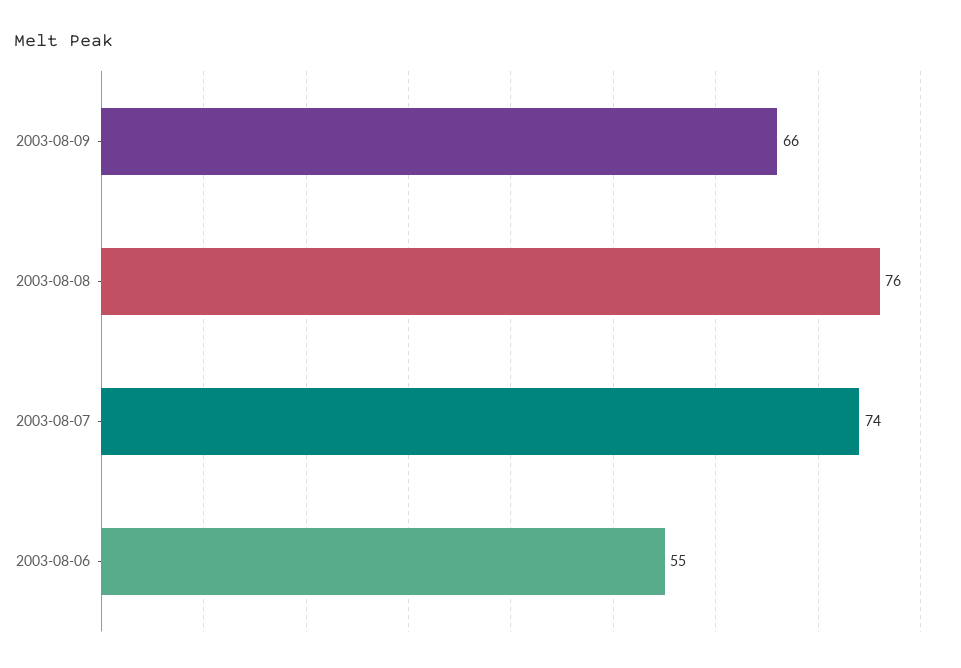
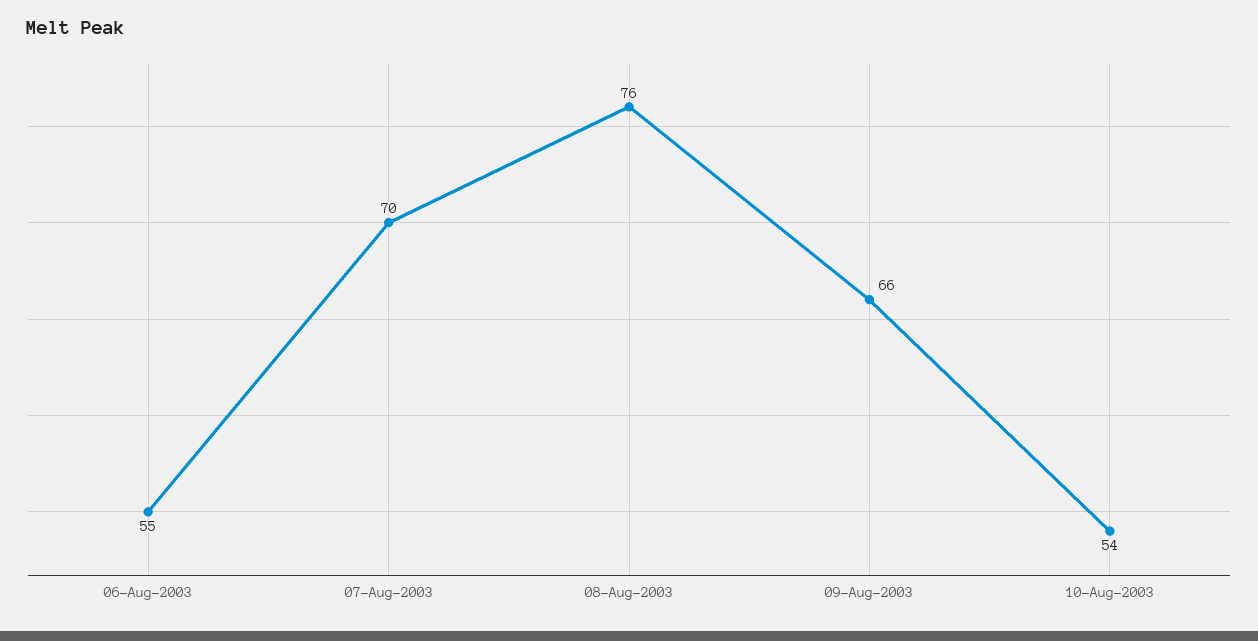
2003-08-07: 74 -> 70
10-Aug-2003: none -> 54

